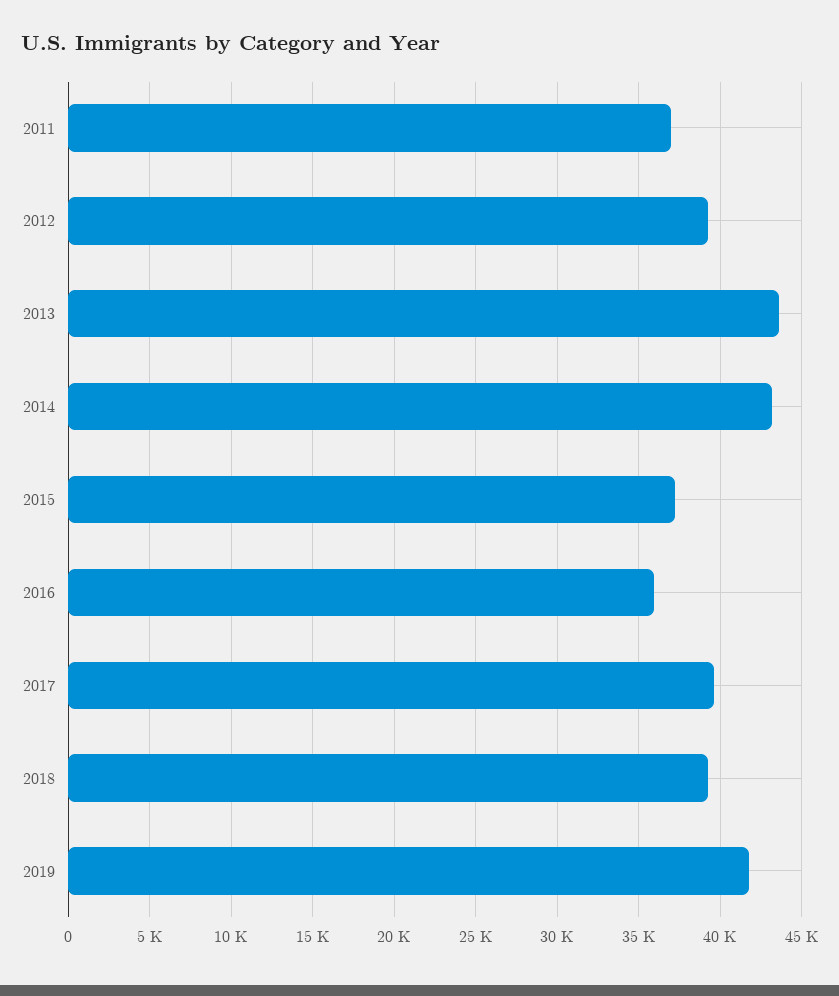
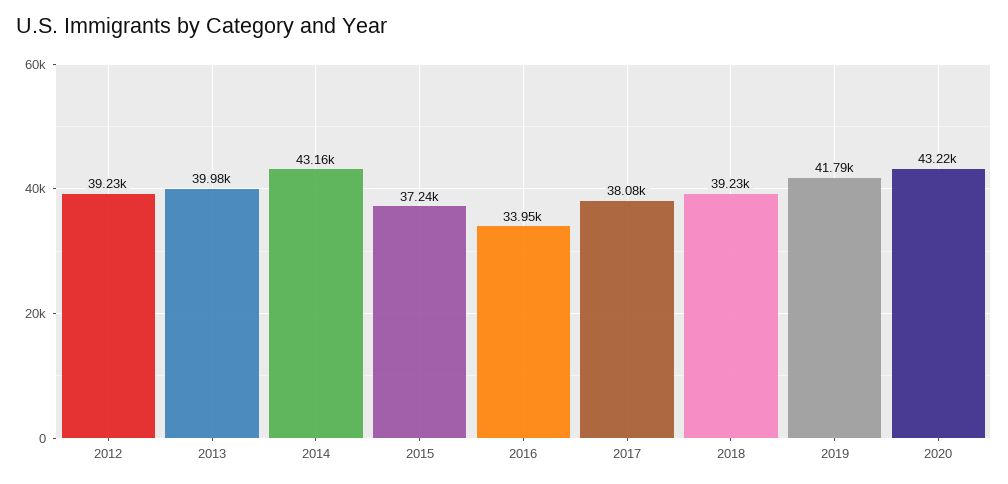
2011: 37000 -> none
2013: 43500 -> 39980
2016: 36000 -> 33950
2017: 39500 -> 38080
2020: none -> 43220

